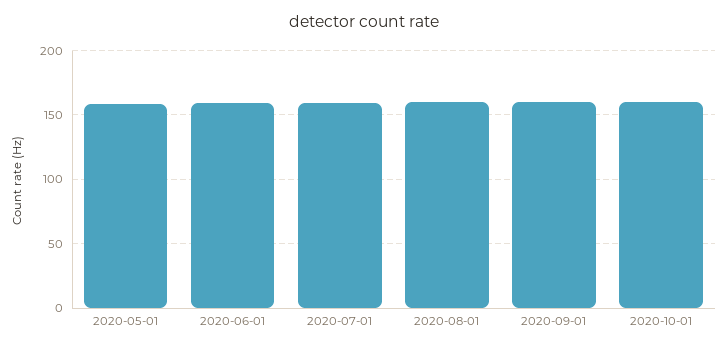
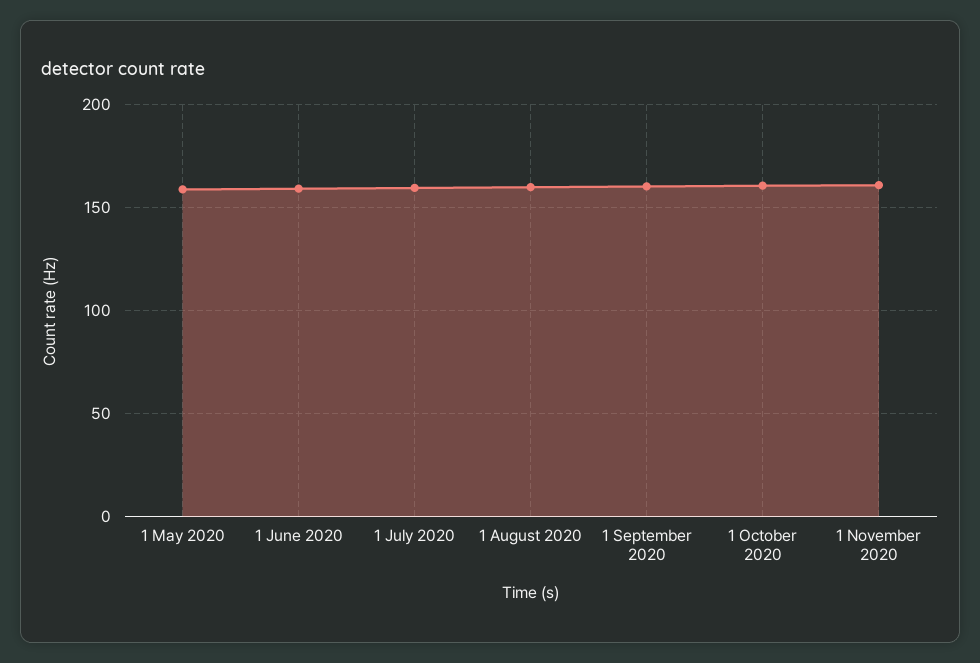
1 November 2020: none -> 160

